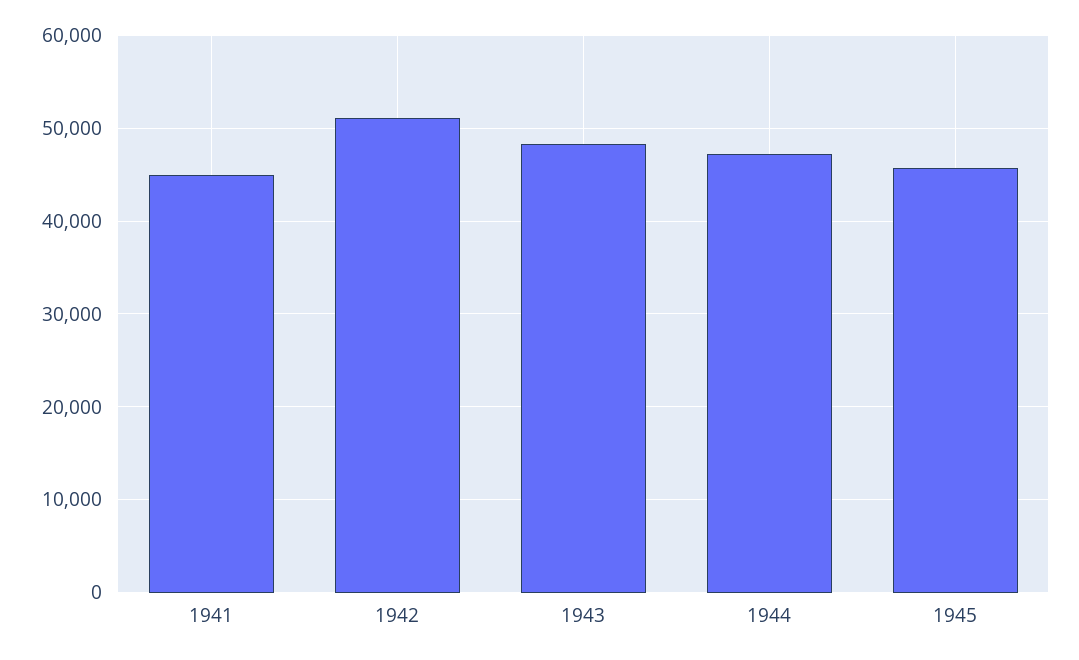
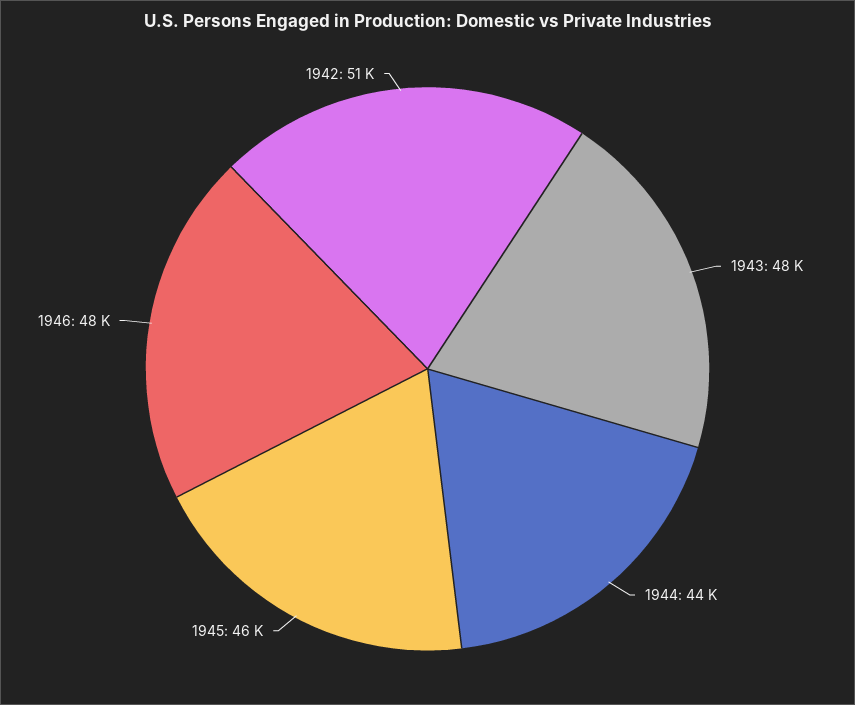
1941: 45000 -> none
1944: 47000 -> 44000
1946: none -> 48000

